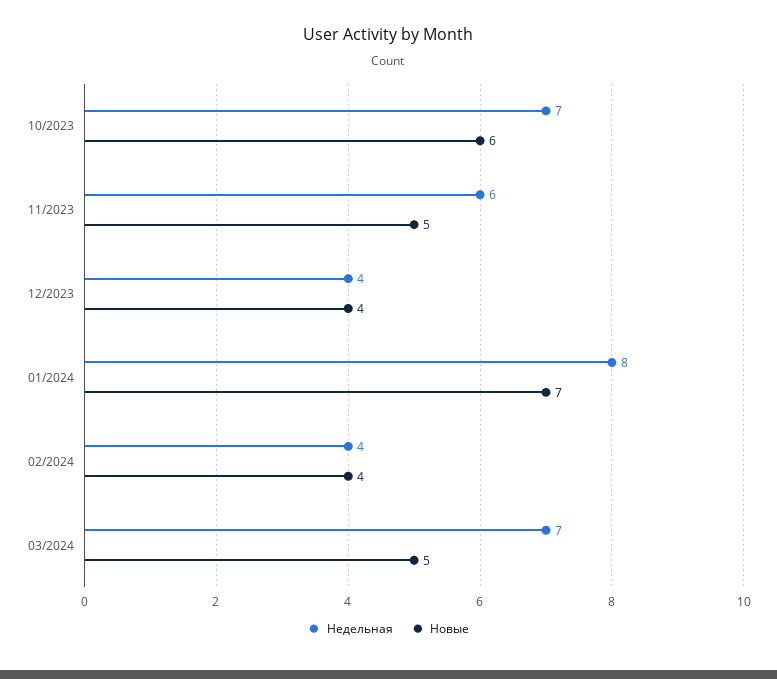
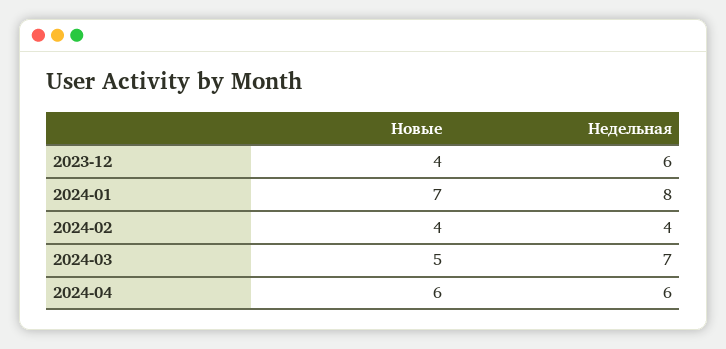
Недельная, 10/2023: 7 -> none
Новые, 10/2023: 6 -> none
Недельная, 11/2023: 6 -> none
Новые, 11/2023: 5 -> none
Недельная, 12/2023: 4 -> 6
Новые, 2024-04: none -> 6
Недельная, 2024-04: none -> 6

